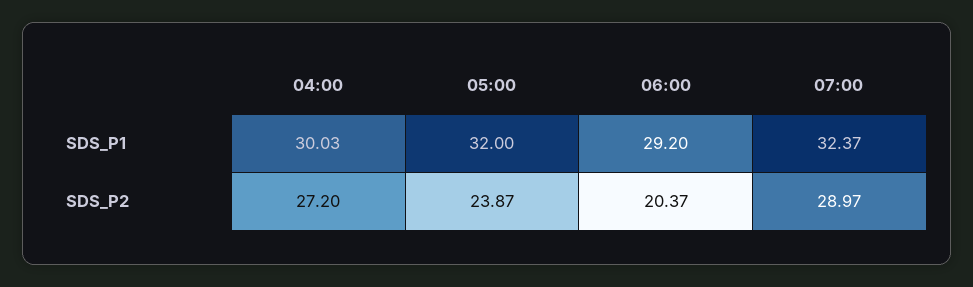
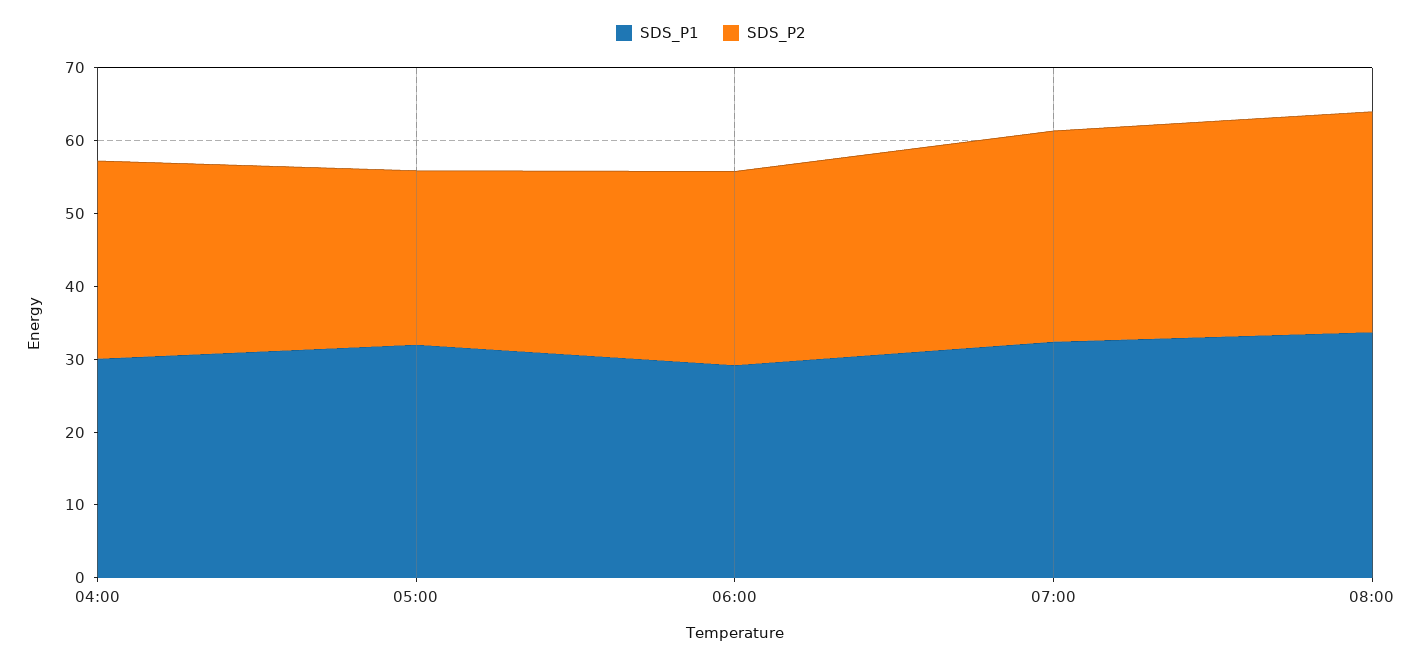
SDS_P2, 06:00: 20.37 -> 26
SDS_P1, 08:00: none -> 34
SDS_P2, 08:00: none -> 30

